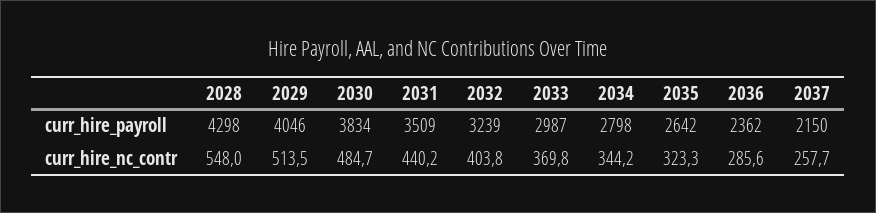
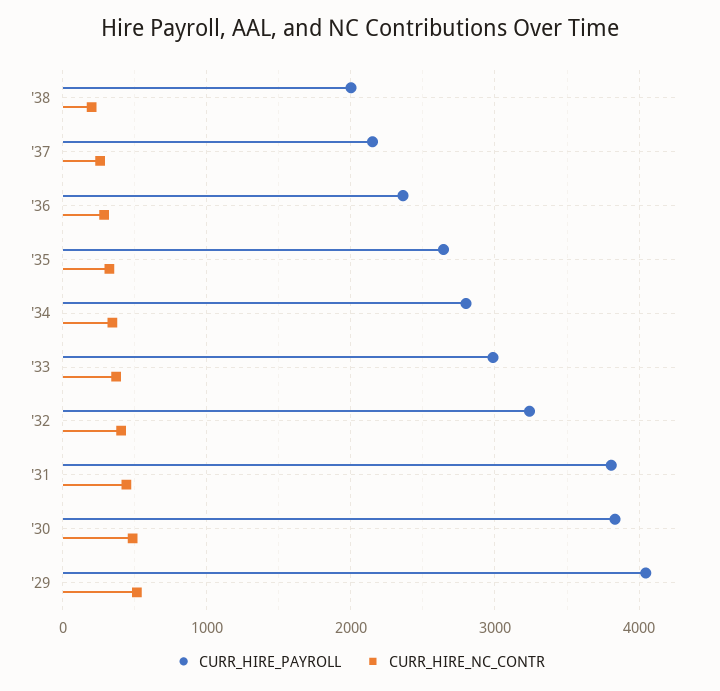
curr_hire_payroll, 2028: 4298 -> none
curr_hire_payroll, 2031: 3509 -> 3800
curr_hire_nc_contr, 2028: 548 -> none
curr_hire_payroll, '38: none -> 2000
curr_hire_nc_contr, '38: none -> 200

